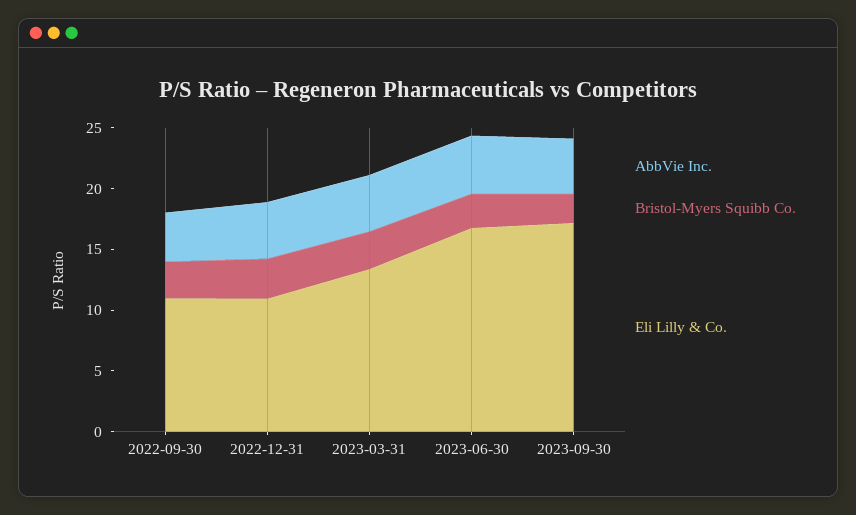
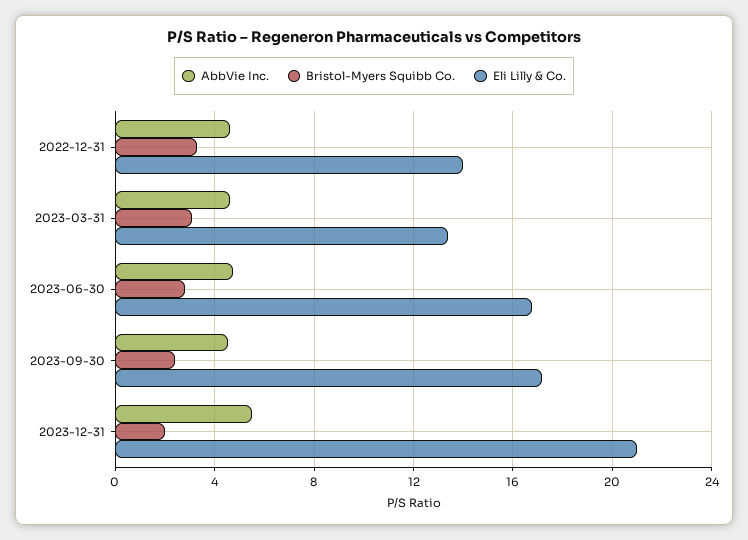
AbbVie Inc., 2022-09-30: 4 -> none
Bristol-Myers Squibb Co., 2022-09-30: 3 -> none
Eli Lilly & Co., 2022-09-30: 11 -> none
Eli Lilly & Co., 2022-12-31: 11 -> 14
AbbVie Inc., 2023-12-31: none -> 5.5
Bristol-Myers Squibb Co., 2023-12-31: none -> 2
Eli Lilly & Co., 2023-12-31: none -> 21

